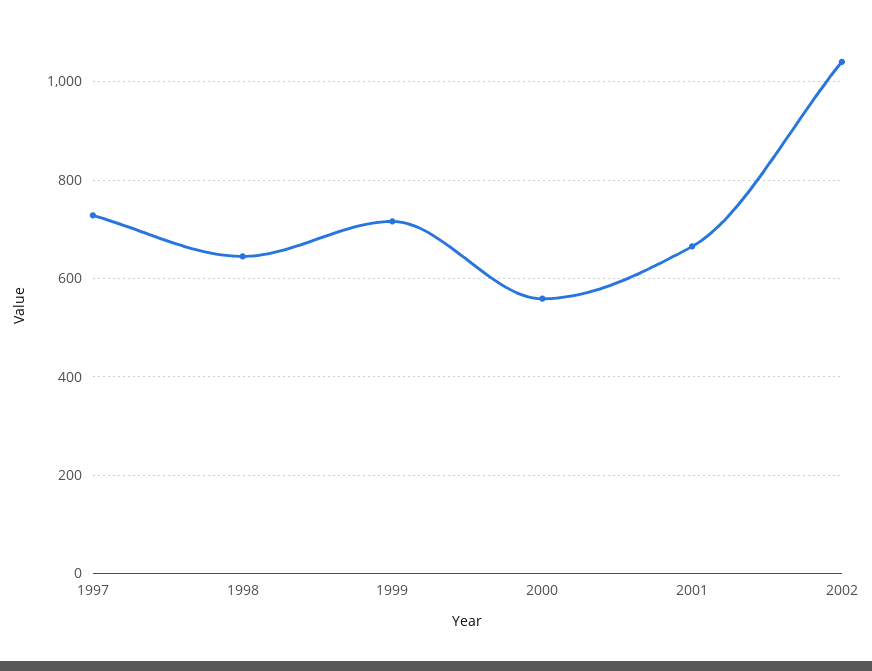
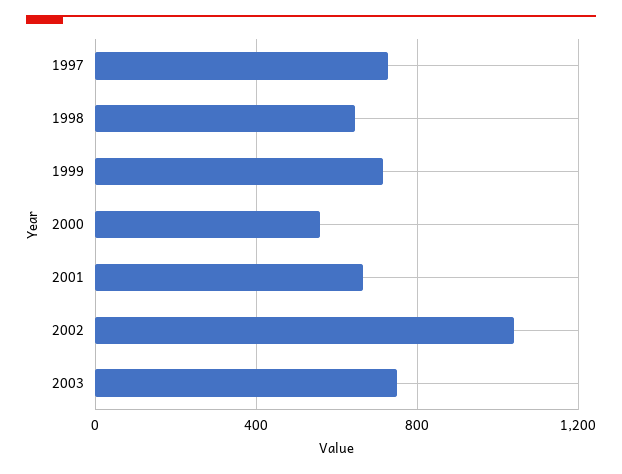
2003: none -> 750

